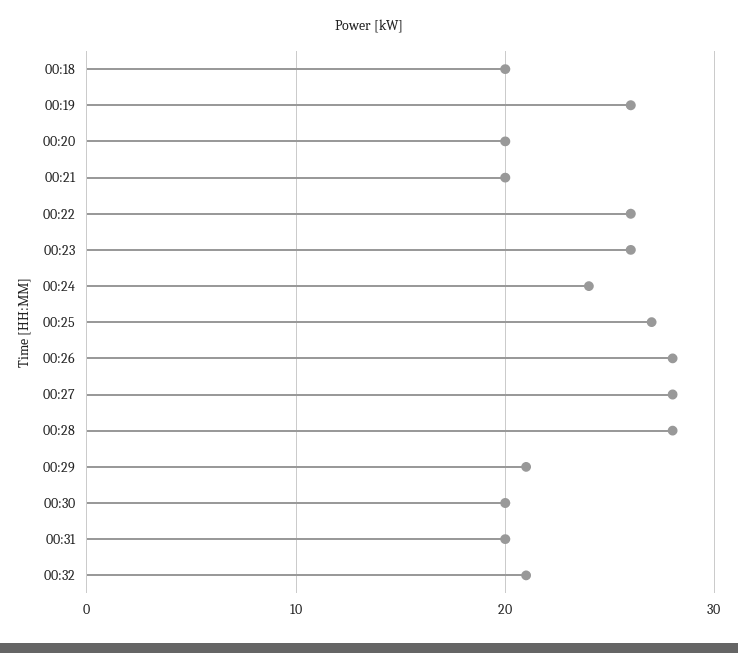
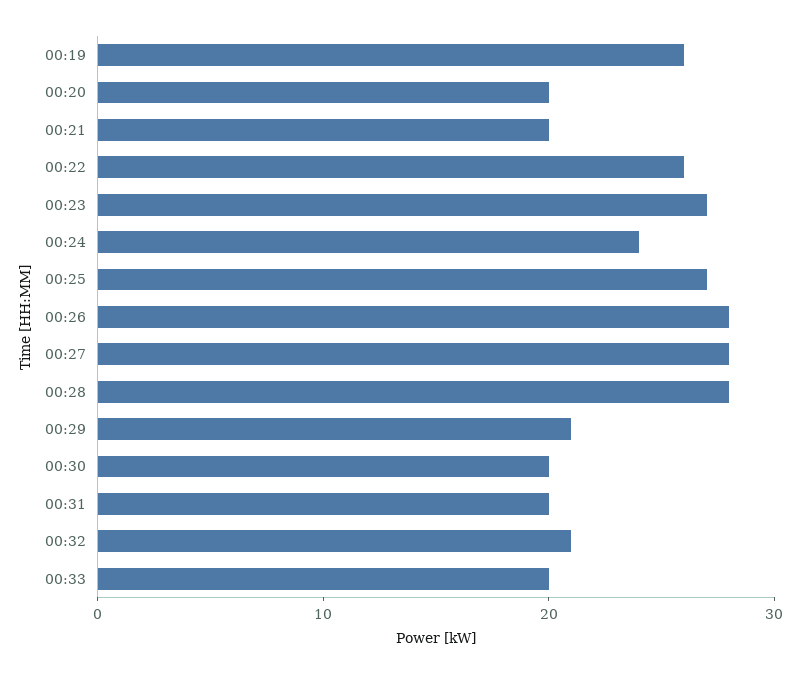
00:18: 20 -> none
00:23: 26 -> 27
00:33: none -> 20

